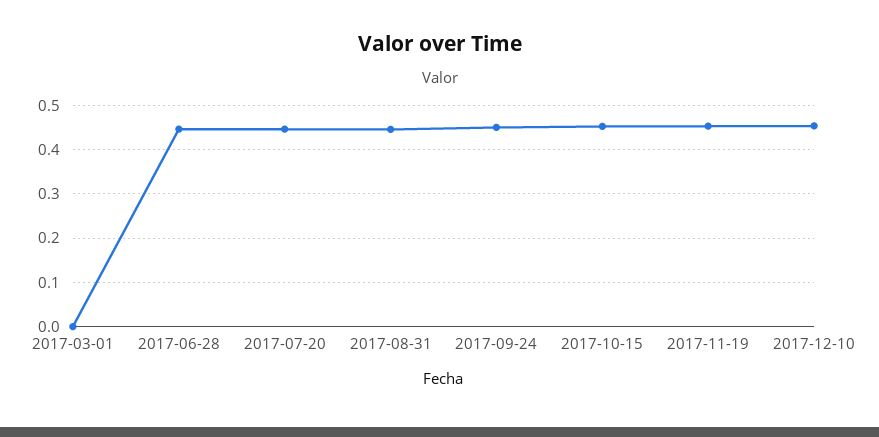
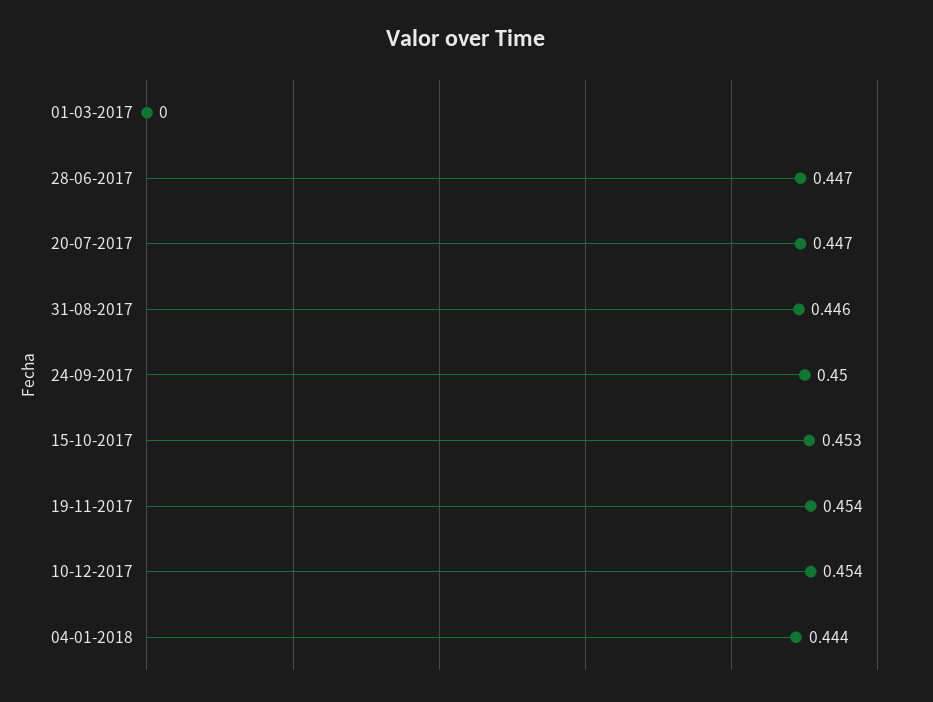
04-01-2018: none -> 0.444

